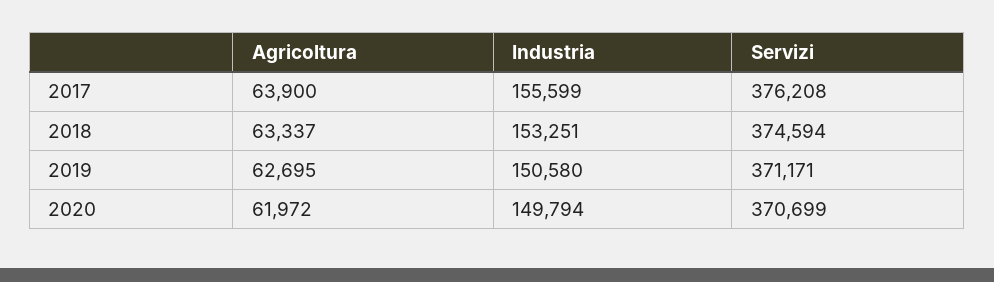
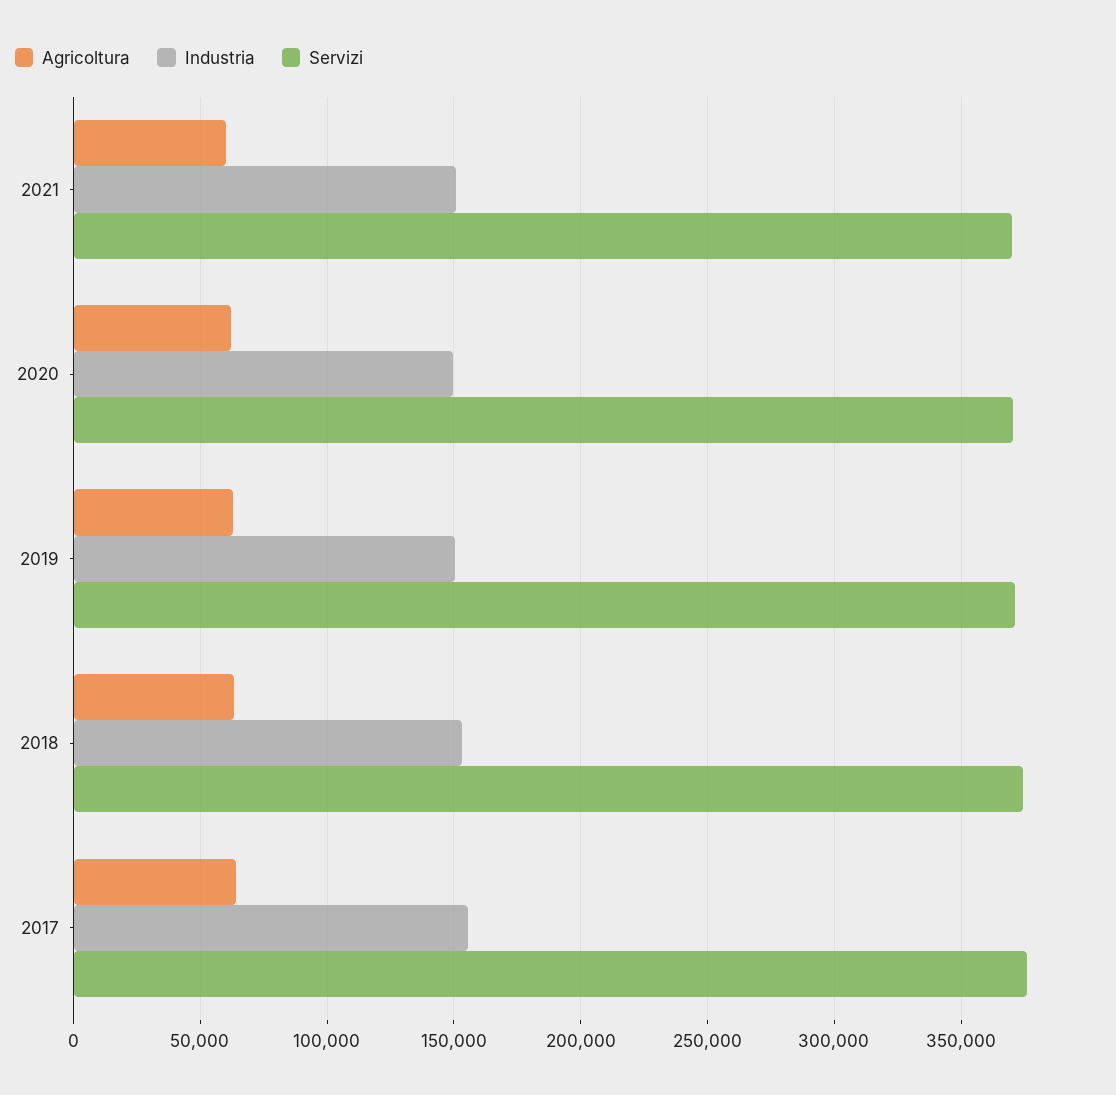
Agricoltura, 2021: none -> 60000
Industria, 2021: none -> 150000
Servizi, 2021: none -> 370000

